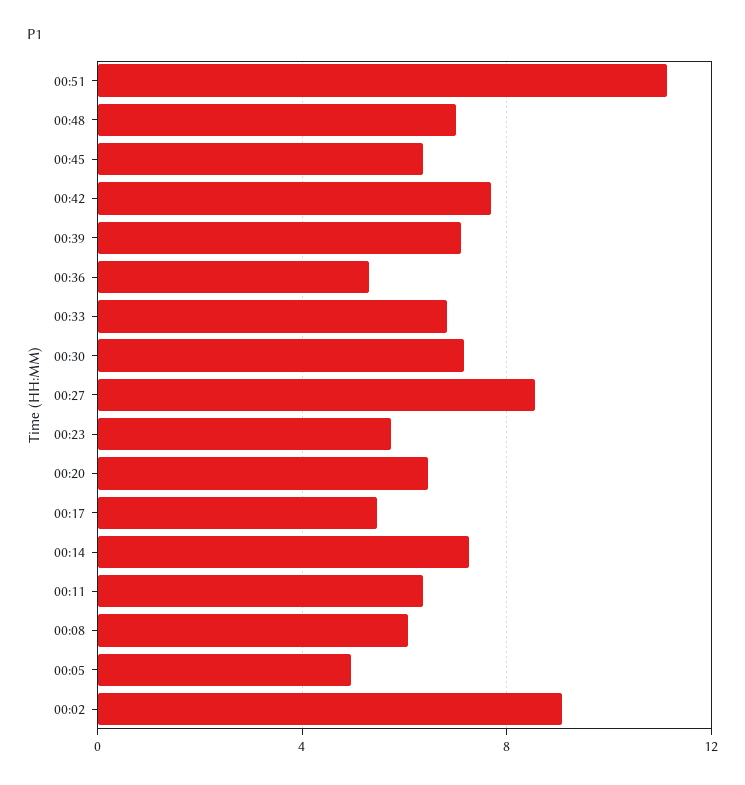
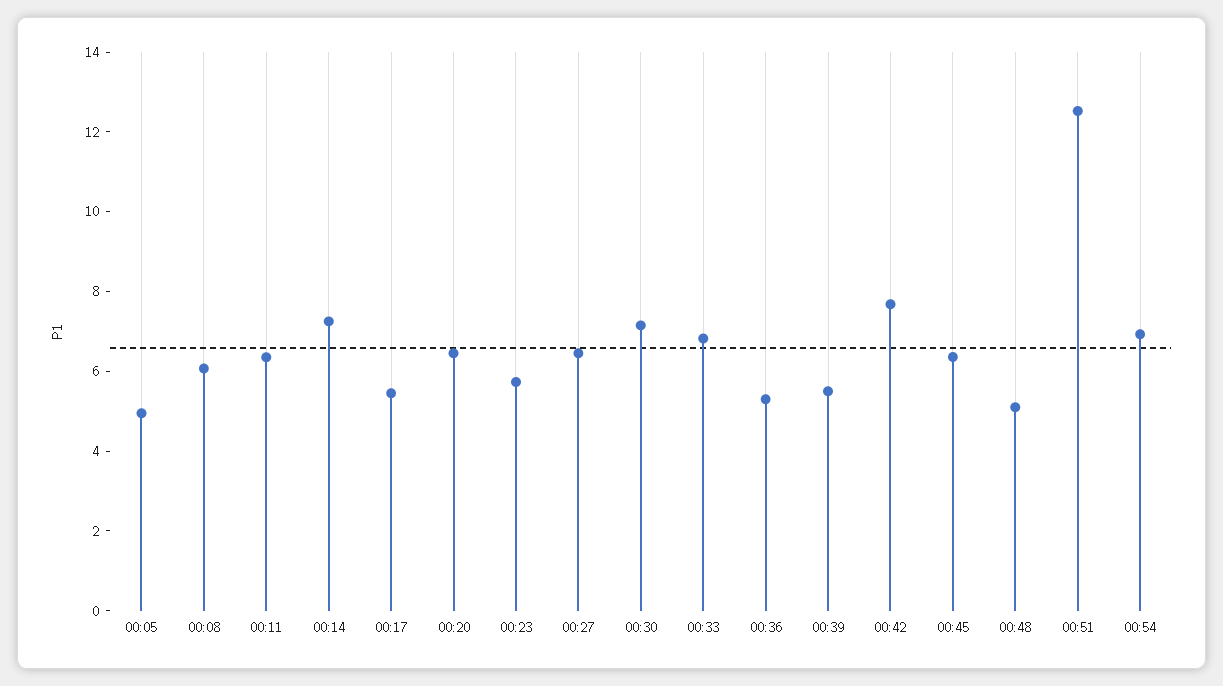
00:51: 11 -> 12.5
00:48: 7 -> 5
00:39: 7 -> 5.5
00:27: 8.5 -> 6.5
00:02: 9 -> none
00:54: none -> 7

